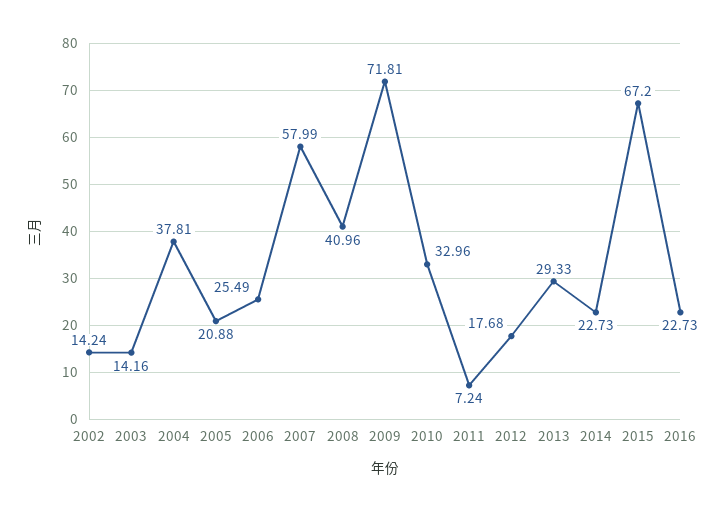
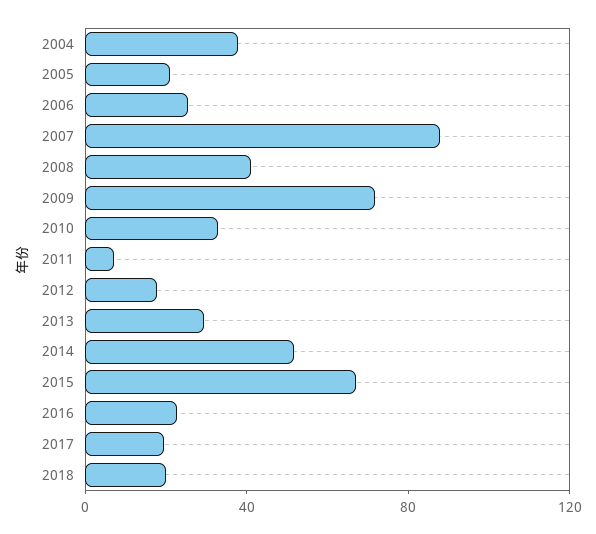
2002: 14.24 -> none
2003: 14.16 -> none
2007: 57.99 -> 90
2014: 22.73 -> 50
2017: none -> 20
2018: none -> 20

